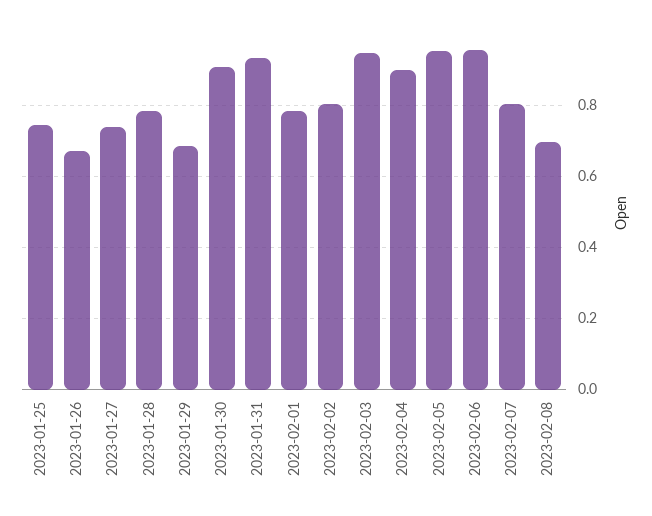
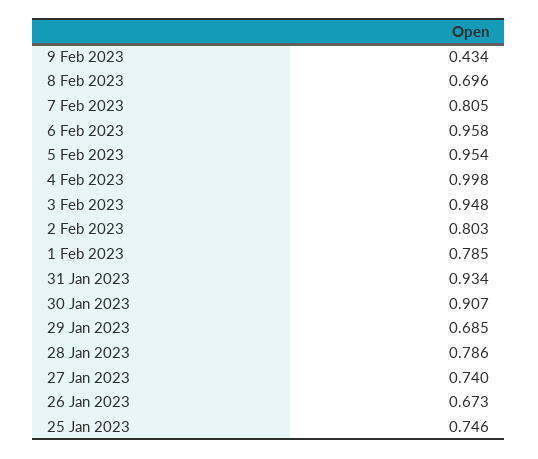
2023-02-04: 0.9 -> 0.998
9 Feb 2023: none -> 0.434

